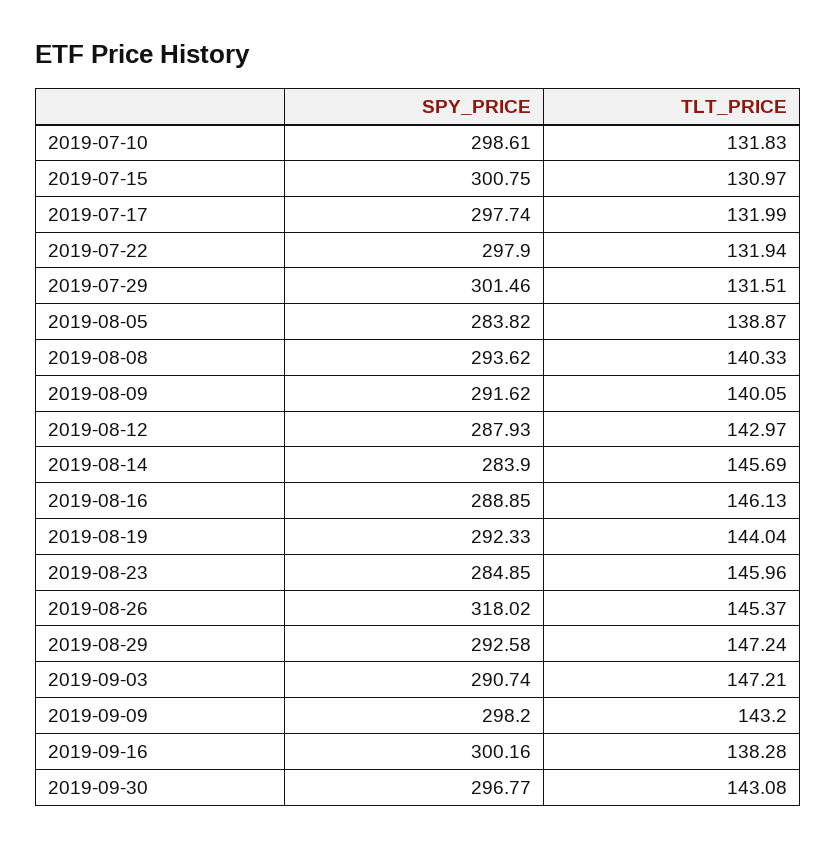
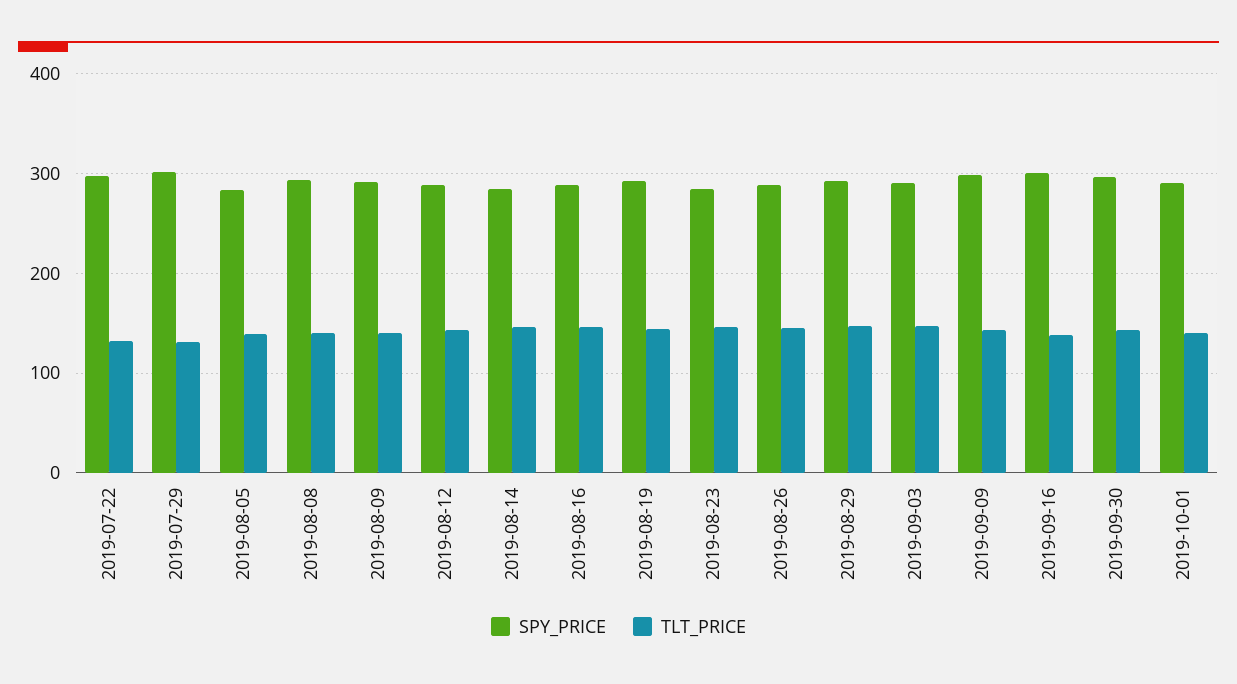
SPY_PRICE, 2019-07-10: 298.61 -> none
TLT_PRICE, 2019-07-10: 131.83 -> none
SPY_PRICE, 2019-07-15: 300.75 -> none
TLT_PRICE, 2019-07-15: 130.97 -> none
SPY_PRICE, 2019-07-17: 297.74 -> none
TLT_PRICE, 2019-07-17: 131.99 -> none
SPY_PRICE, 2019-08-26: 318.02 -> 290
SPY_PRICE, 2019-10-01: none -> 290
TLT_PRICE, 2019-10-01: none -> 140

